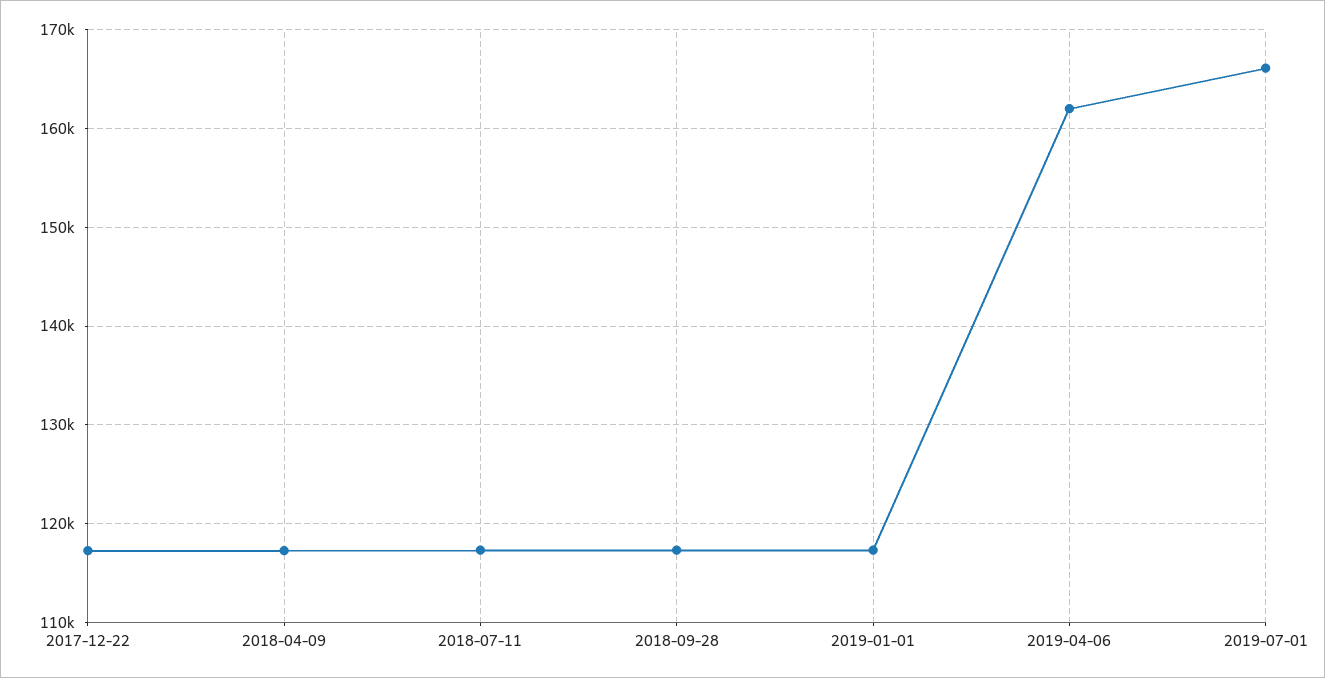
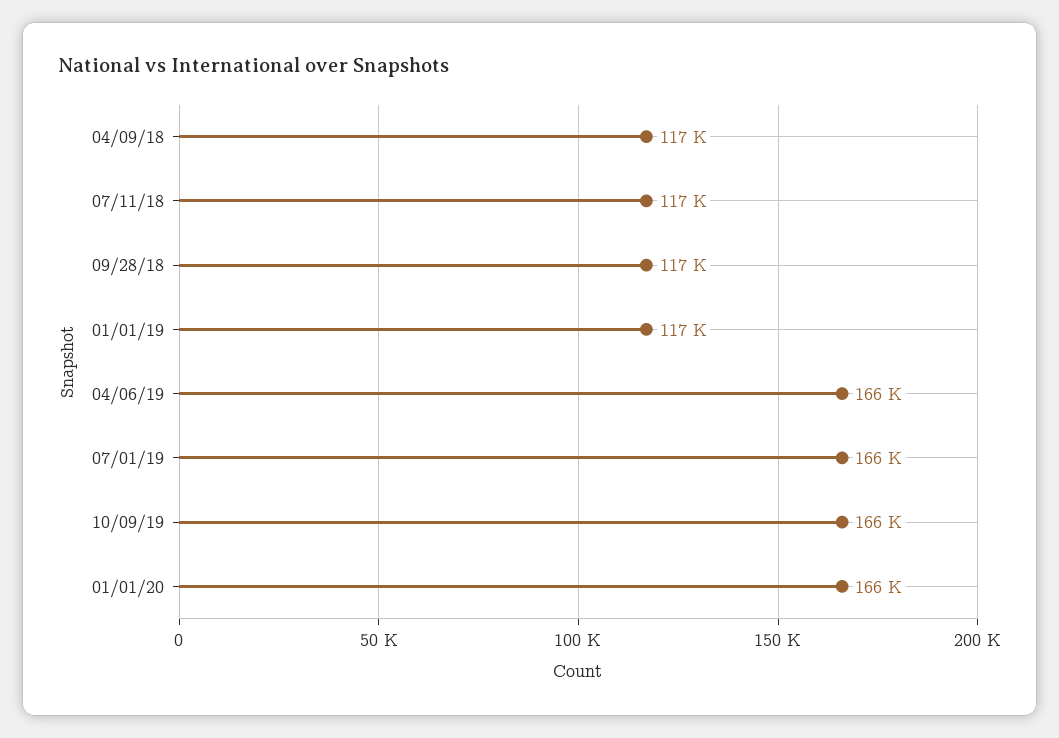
2017-12-22: 117000 -> none
2019-04-06: 162000 -> 166000
10/09/19: none -> 166000
01/01/20: none -> 166000

